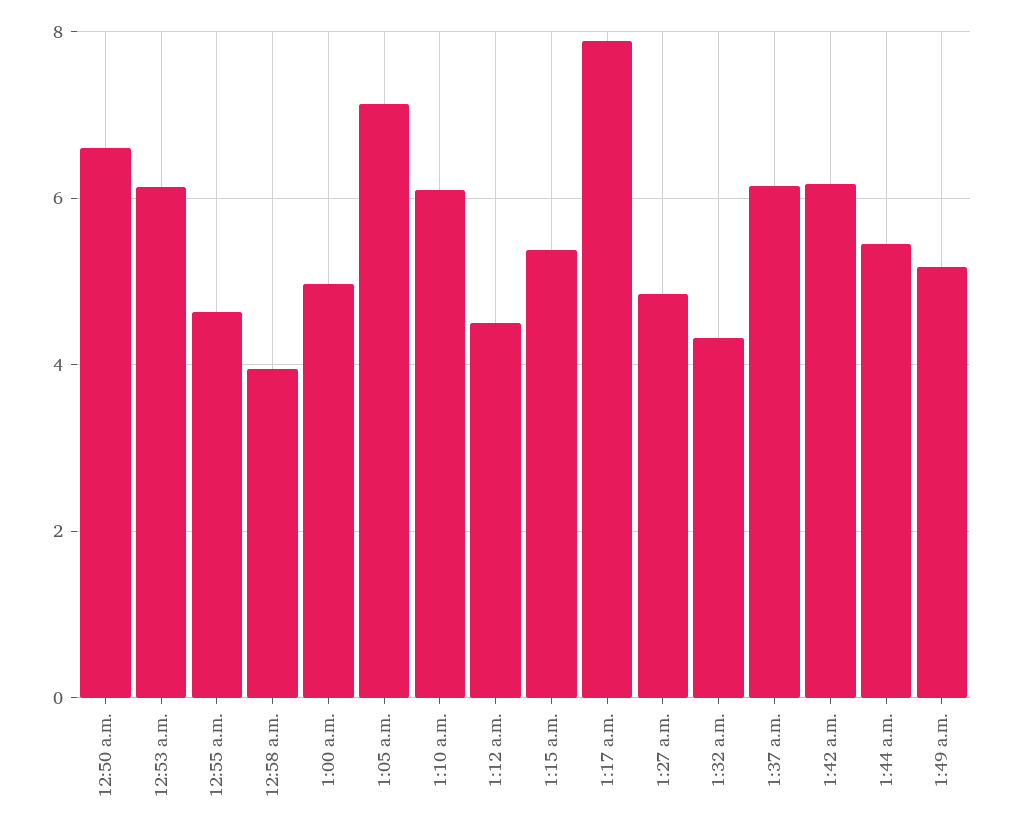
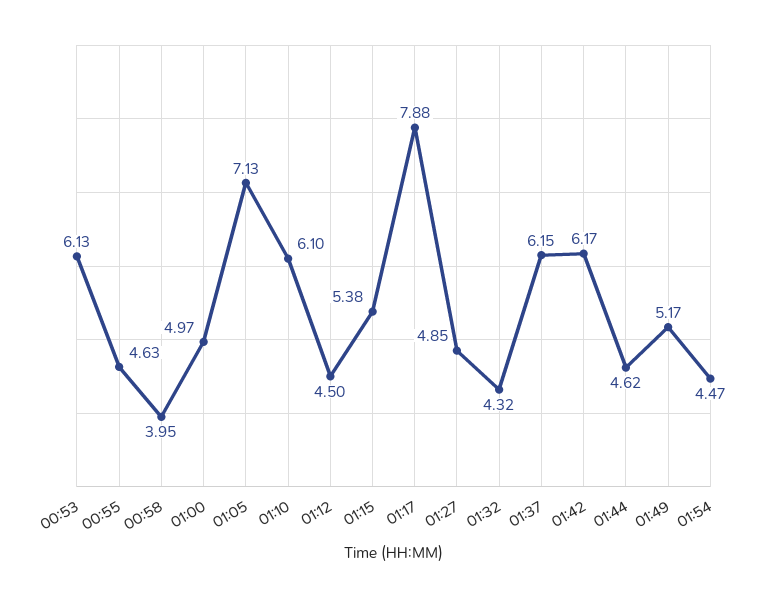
12:50 a.m.: 6.6 -> none
1:44 a.m.: 5.4 -> 4.62
01:54: none -> 4.47

